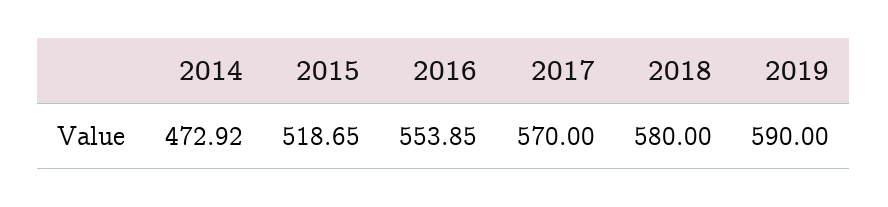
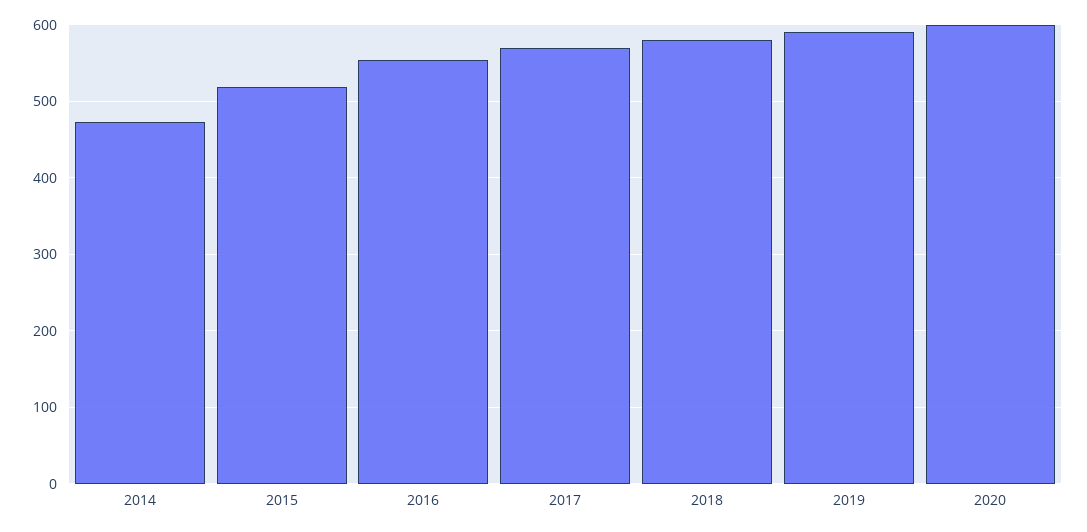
2020: none -> 600

